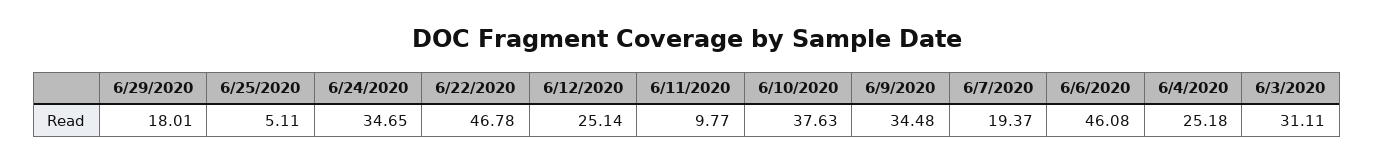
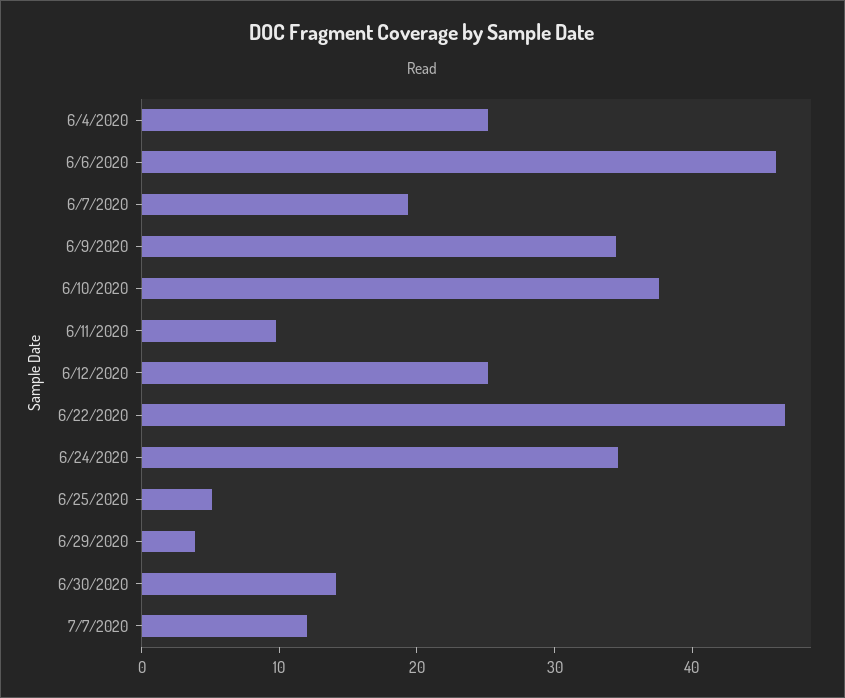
6/29/2020: 18.01 -> 4
6/3/2020: 31.11 -> none
6/30/2020: none -> 14
7/7/2020: none -> 12

